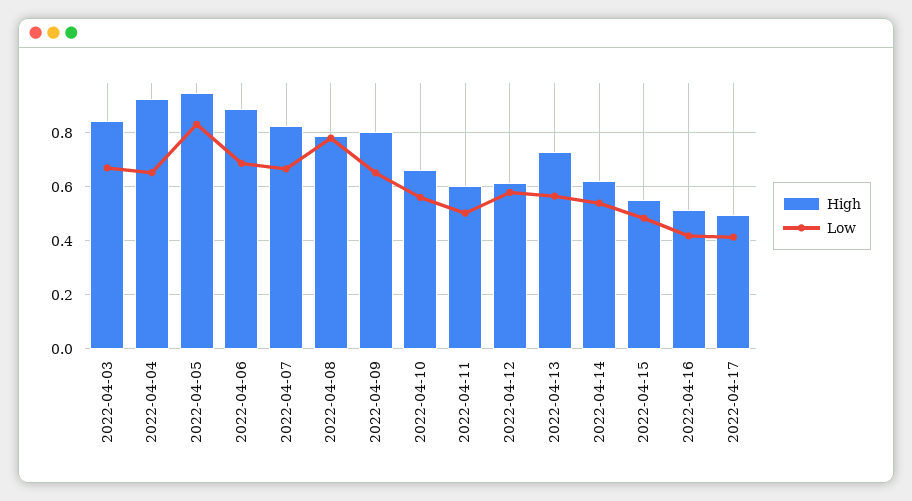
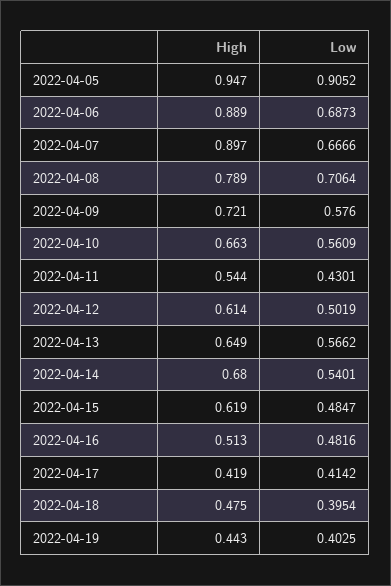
High, 2022-04-03: 0.85 -> none
Low, 2022-04-03: 0.675 -> none
High, 2022-04-04: 0.925 -> none
Low, 2022-04-04: 0.65 -> none
Low, 2022-04-05: 0.825 -> 0.9052
High, 2022-04-07: 0.825 -> 0.897
Low, 2022-04-08: 0.775 -> 0.7064
High, 2022-04-09: 0.8 -> 0.721
Low, 2022-04-09: 0.65 -> 0.576
High, 2022-04-11: 0.6 -> 0.544
Low, 2022-04-11: 0.5 -> 0.4301
Low, 2022-04-12: 0.575 -> 0.5019
High, 2022-04-13: 0.725 -> 0.649
High, 2022-04-14: 0.625 -> 0.68
High, 2022-04-15: 0.55 -> 0.619
Low, 2022-04-16: 0.425 -> 0.4816
High, 2022-04-17: 0.5 -> 0.419
High, 2022-04-18: none -> 0.475
Low, 2022-04-18: none -> 0.3954
High, 2022-04-19: none -> 0.443
Low, 2022-04-19: none -> 0.4025

